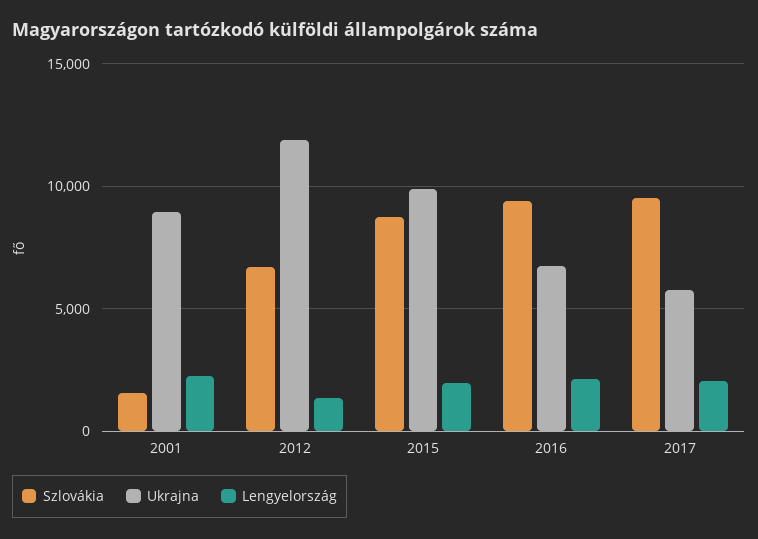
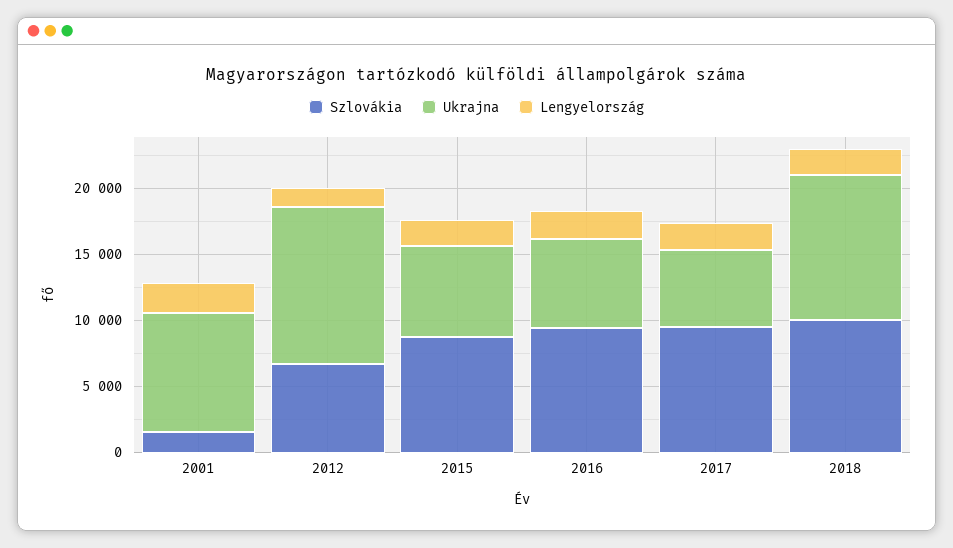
Ukrajna, 2015: 10000 -> 7000
Szlovákia, 2018: none -> 10000
Ukrajna, 2018: none -> 11000
Lengyelország, 2018: none -> 2000

